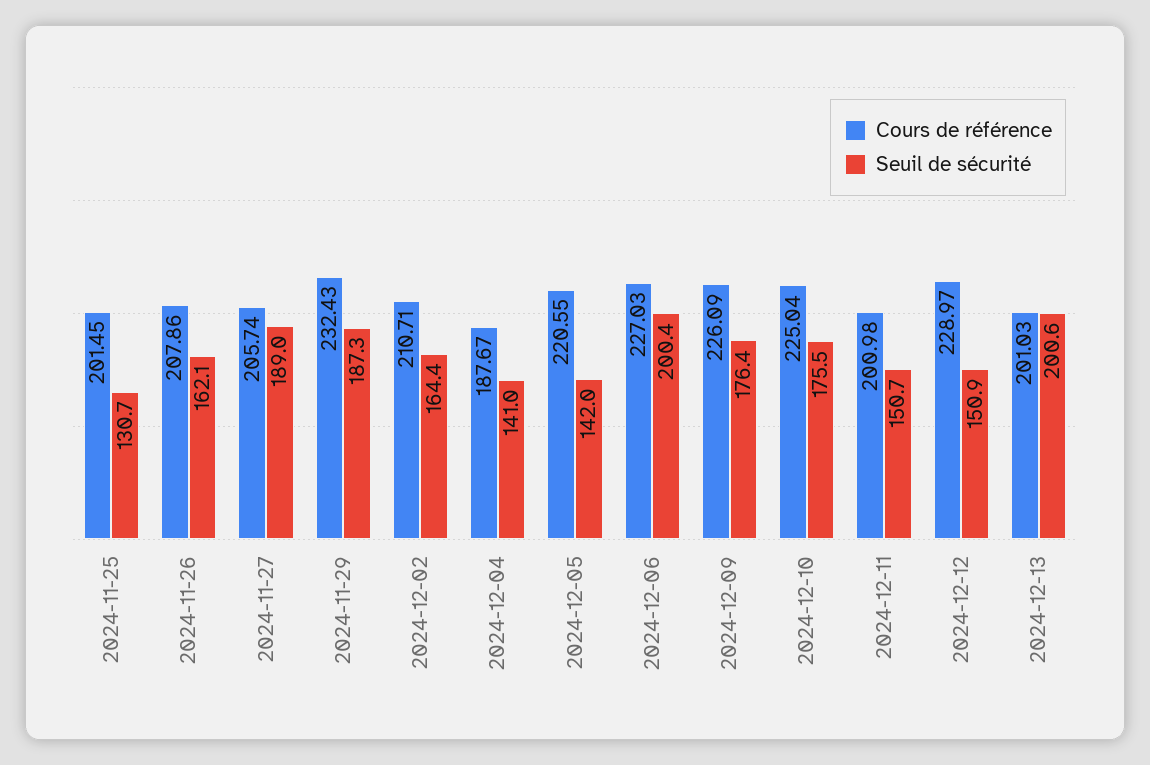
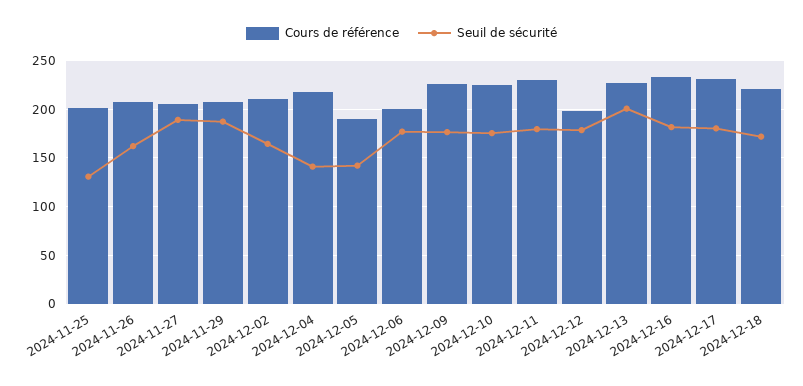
Cours de référence, 2024-11-29: 232.43 -> 210
Cours de référence, 2024-12-04: 187.67 -> 220
Cours de référence, 2024-12-05: 220.55 -> 190
Cours de référence, 2024-12-06: 227.03 -> 200
Seuil de sécurité, 2024-12-06: 200.4 -> 180
Cours de référence, 2024-12-11: 200.98 -> 230
Seuil de sécurité, 2024-12-11: 150.7 -> 180
Cours de référence, 2024-12-12: 228.97 -> 200
Seuil de sécurité, 2024-12-12: 150.9 -> 180
Cours de référence, 2024-12-13: 201.03 -> 230
Cours de référence, 2024-12-16: none -> 230
Seuil de sécurité, 2024-12-16: none -> 180
Cours de référence, 2024-12-17: none -> 230
Seuil de sécurité, 2024-12-17: none -> 180
Cours de référence, 2024-12-18: none -> 220
Seuil de sécurité, 2024-12-18: none -> 170

